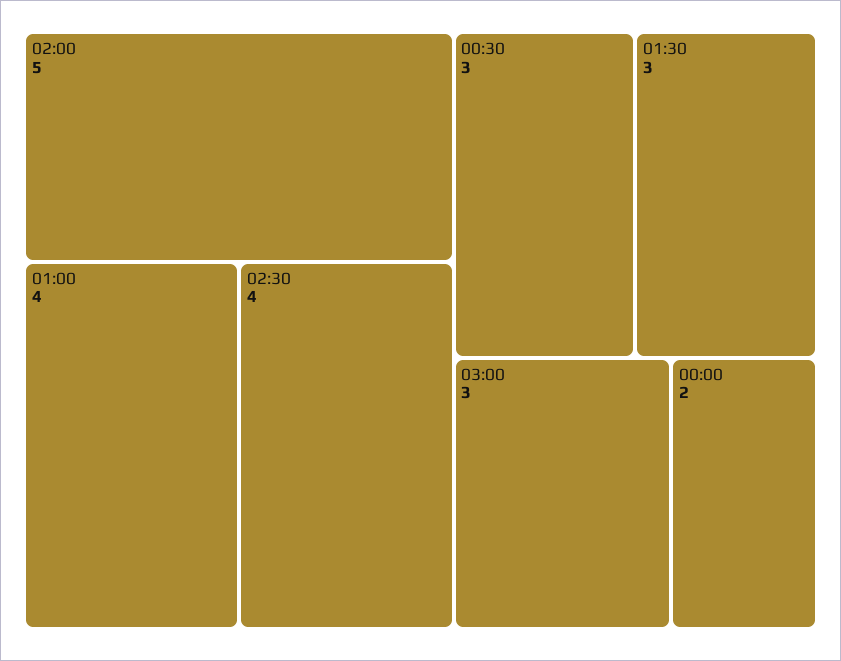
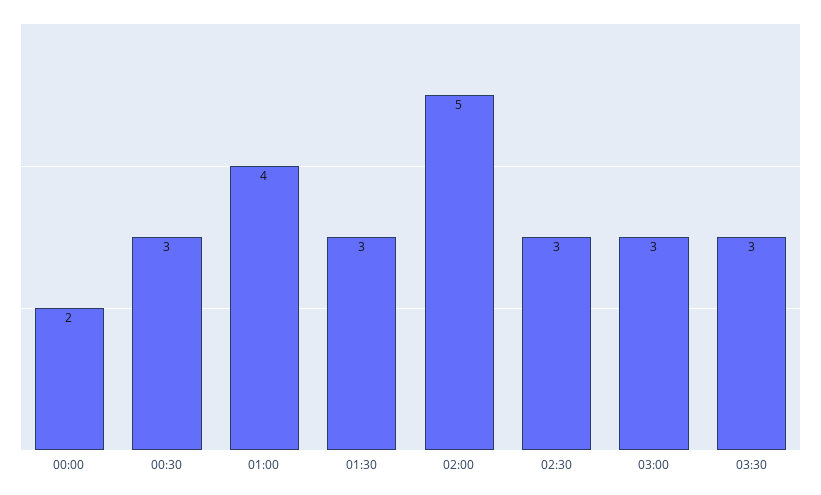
02:30: 4 -> 3
03:30: none -> 3

